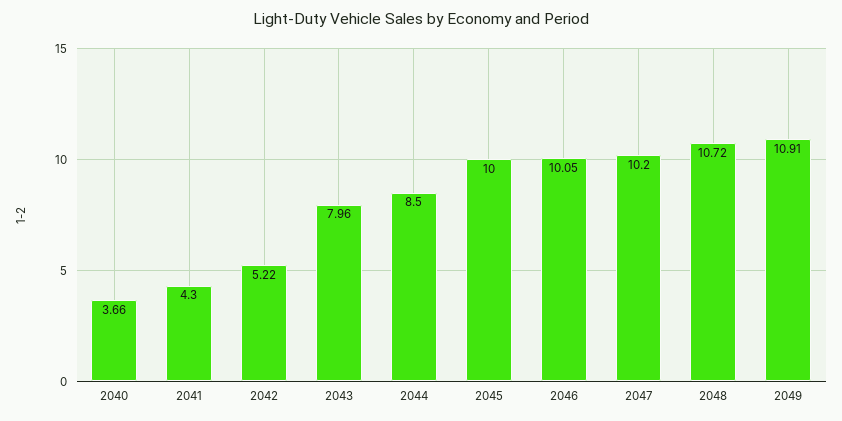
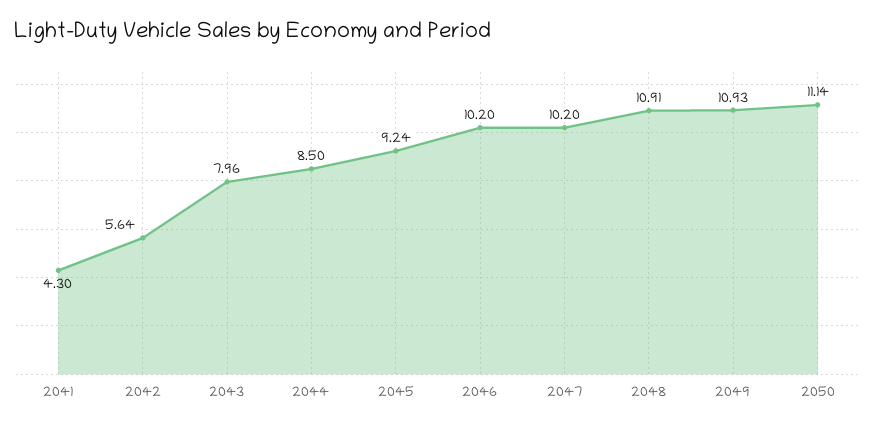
2040: 3.66 -> none
2042: 5.22 -> 5.64
2045: 10 -> 9.24
2046: 10.05 -> 10.2
2048: 10.72 -> 10.91
2049: 10.91 -> 10.93
2050: none -> 11.14

